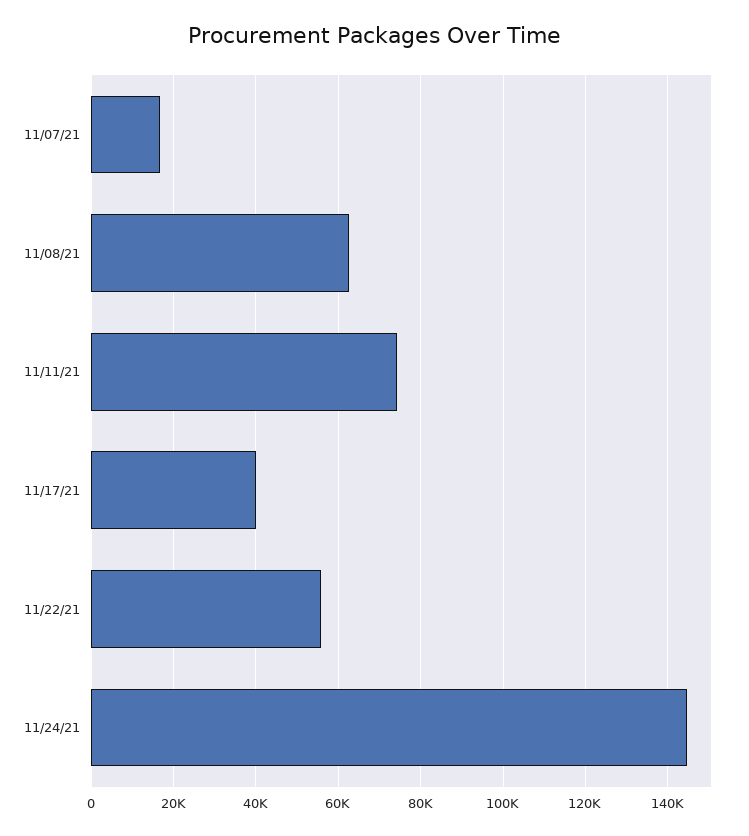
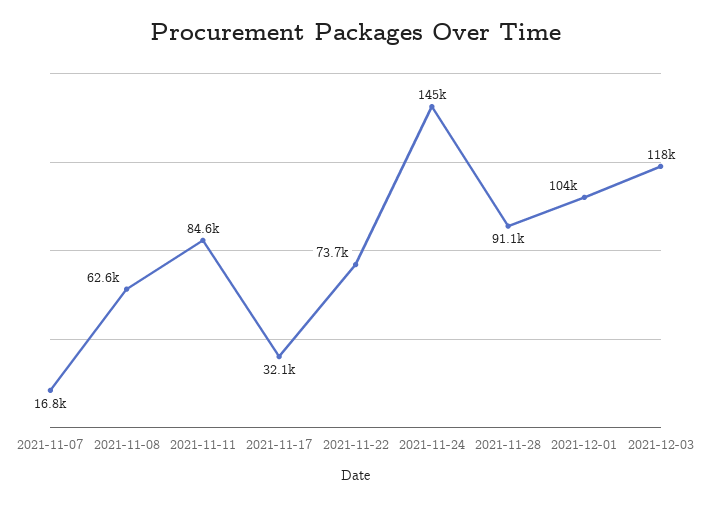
11/11/21: 74000 -> 84600
11/17/21: 40000 -> 32100
11/22/21: 56000 -> 73700
2021-11-28: none -> 91100
2021-12-01: none -> 104000
2021-12-03: none -> 118000

